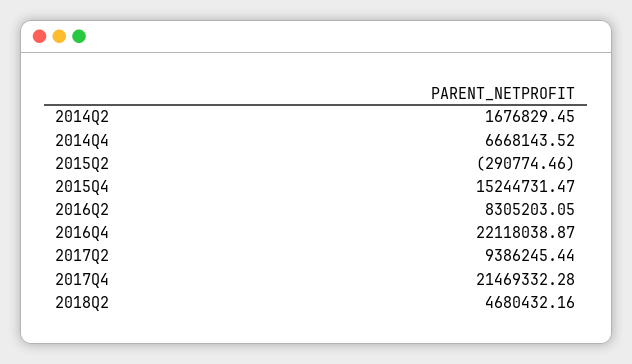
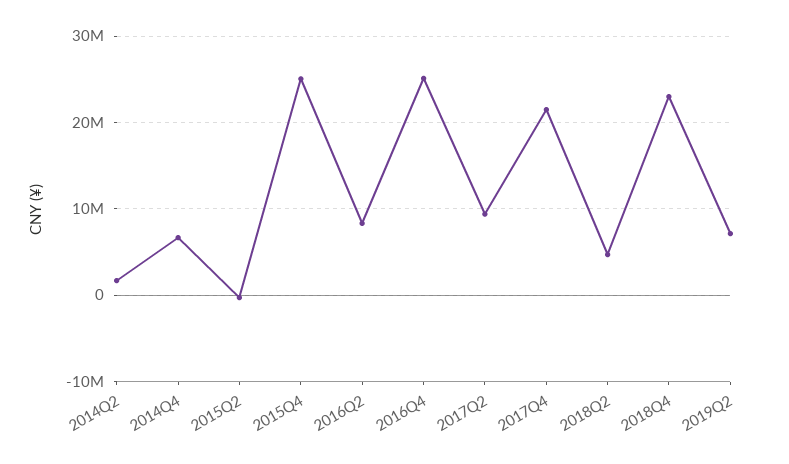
2015Q4: 15244731.47 -> 25000000
2016Q4: 22118038.87 -> 25000000
2018Q4: none -> 23000000
2019Q2: none -> 7000000

